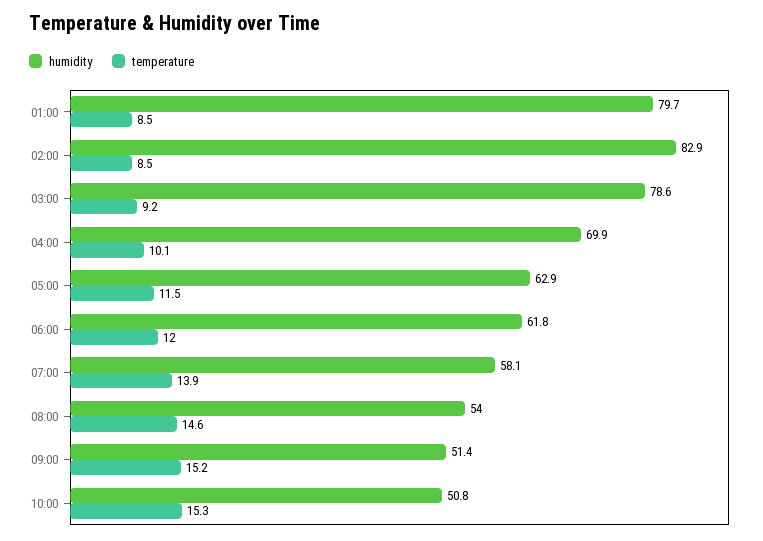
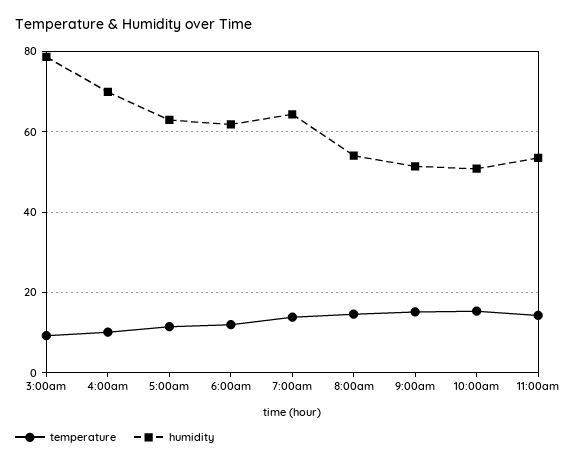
humidity, 01:00: 79.7 -> none
temperature, 01:00: 8.5 -> none
humidity, 02:00: 82.9 -> none
temperature, 02:00: 8.5 -> none
humidity, 07:00: 58.1 -> 64
temperature, 11:00am: none -> 14
humidity, 11:00am: none -> 54

